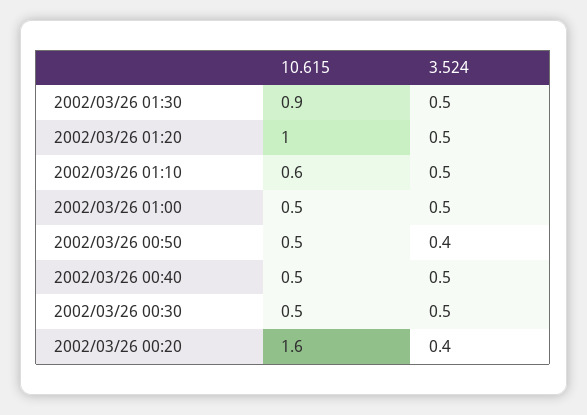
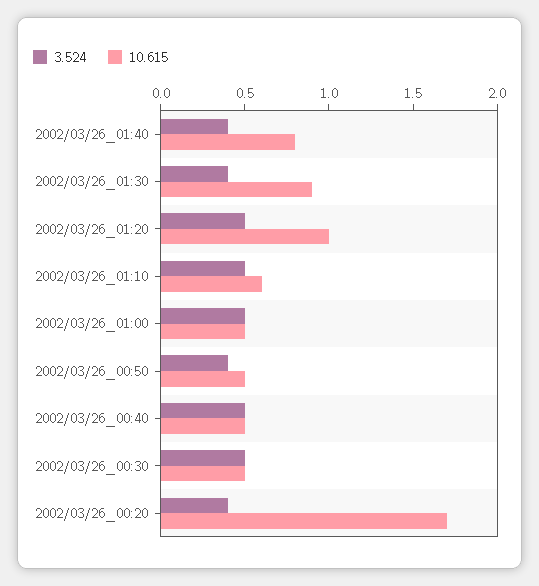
3.524, 2002/03/26 01:30: 0.5 -> 0.4
10.615, 2002/03/26 00:20: 1.6 -> 1.7
3.524, 2002/03/26_01:40: none -> 0.4
10.615, 2002/03/26_01:40: none -> 0.8

